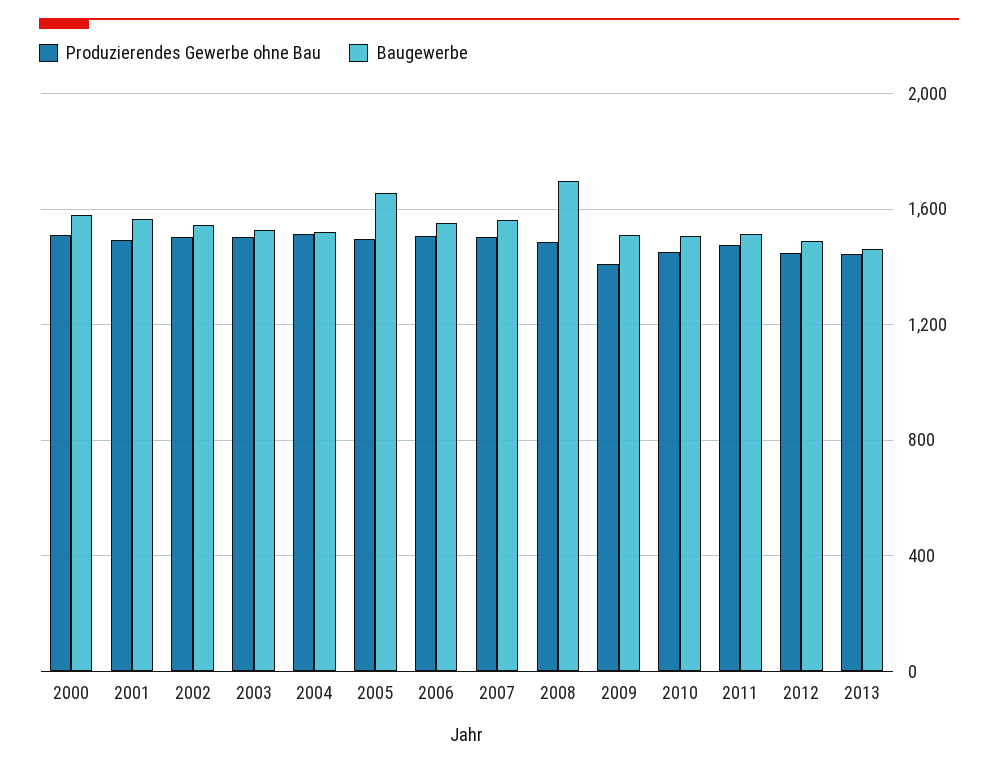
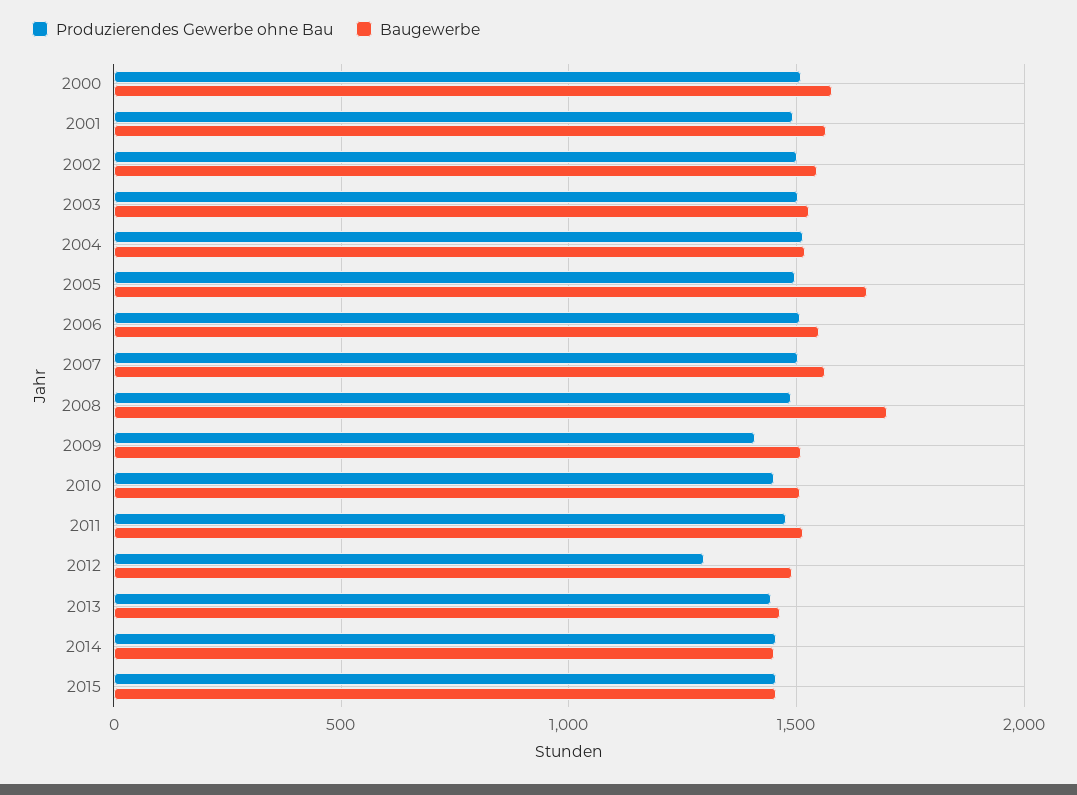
Produzierendes Gewerbe ohne Bau, 2012: 1450 -> 1300
Produzierendes Gewerbe ohne Bau, 2014: none -> 1450
Baugewerbe, 2014: none -> 1450
Produzierendes Gewerbe ohne Bau, 2015: none -> 1450
Baugewerbe, 2015: none -> 1450

